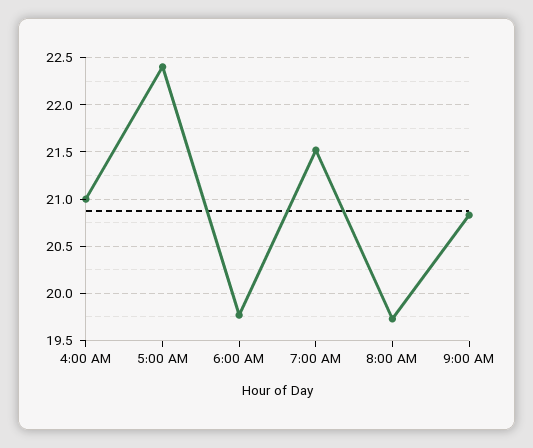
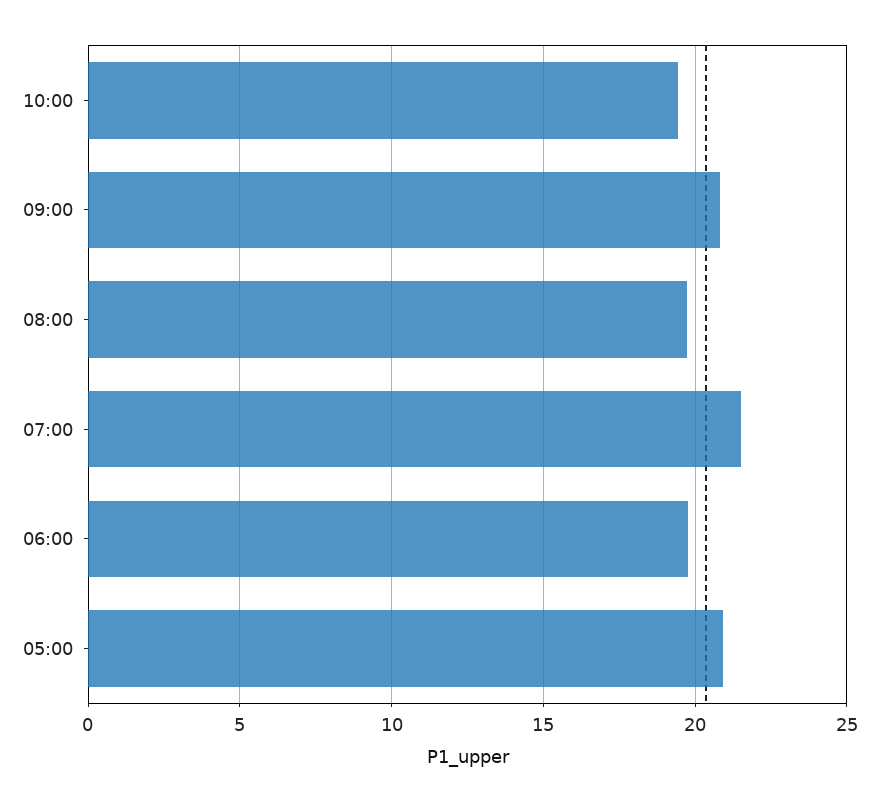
4:00 AM: 21 -> none
5:00 AM: 22.4 -> 21
10:00: none -> 19.5

